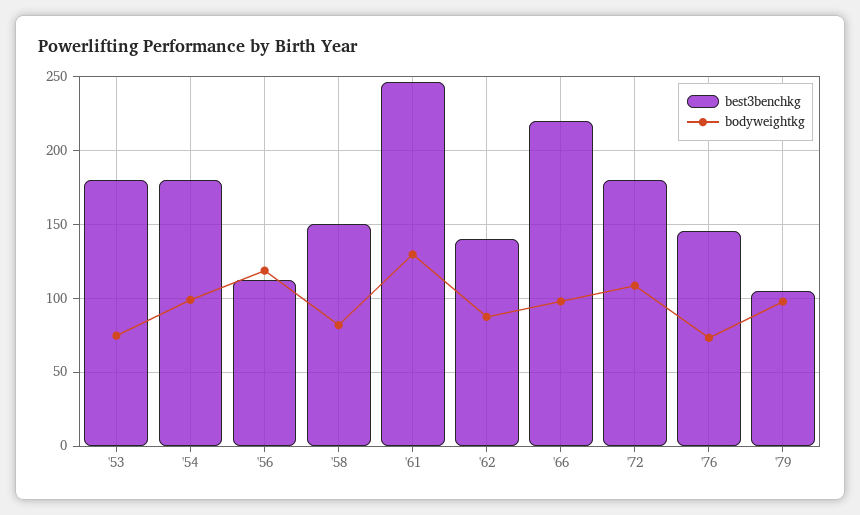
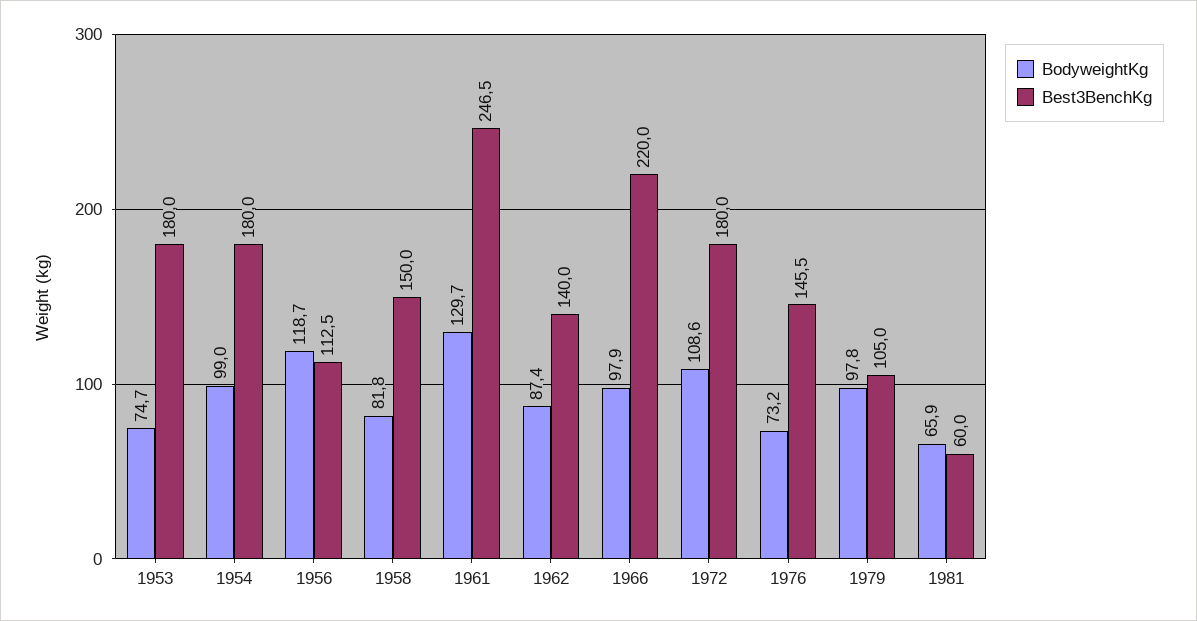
bodyweightkg, 1981: none -> 65.9
best3benchkg, 1981: none -> 60

